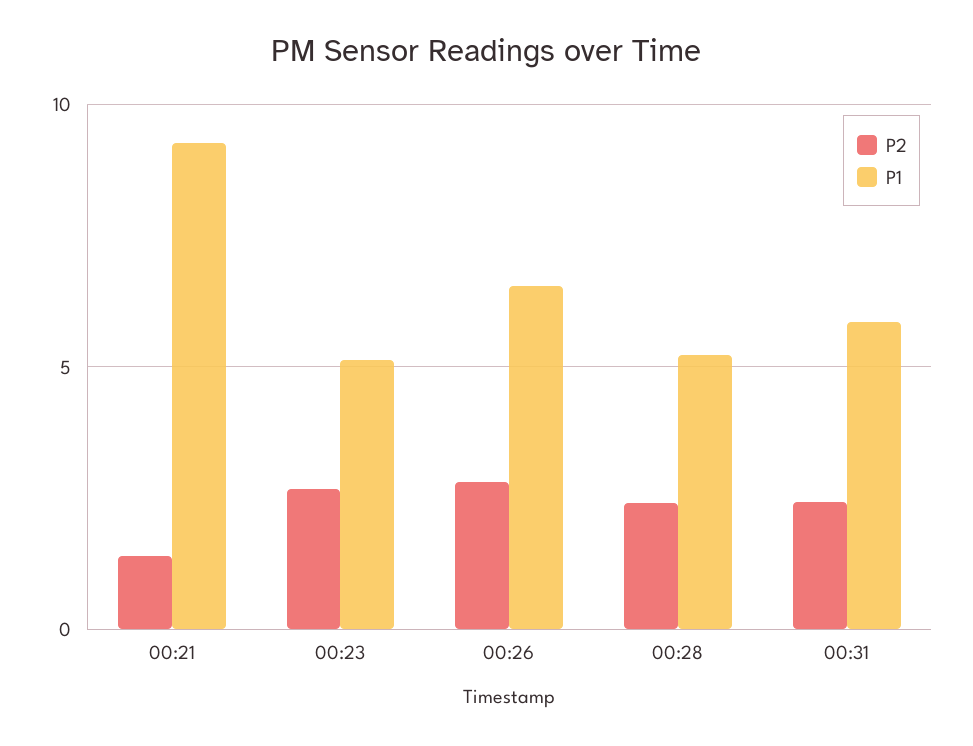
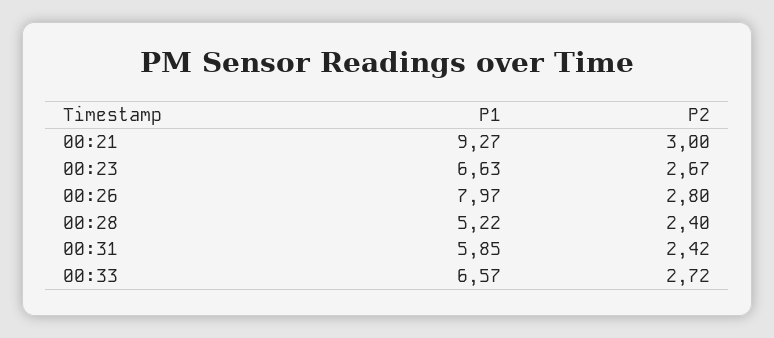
P2, 00:21: 1.5 -> 3
P1, 00:23: 5 -> 6.63
P1, 00:26: 6.5 -> 7.97
P1, 00:33: none -> 6.57
P2, 00:33: none -> 2.72

